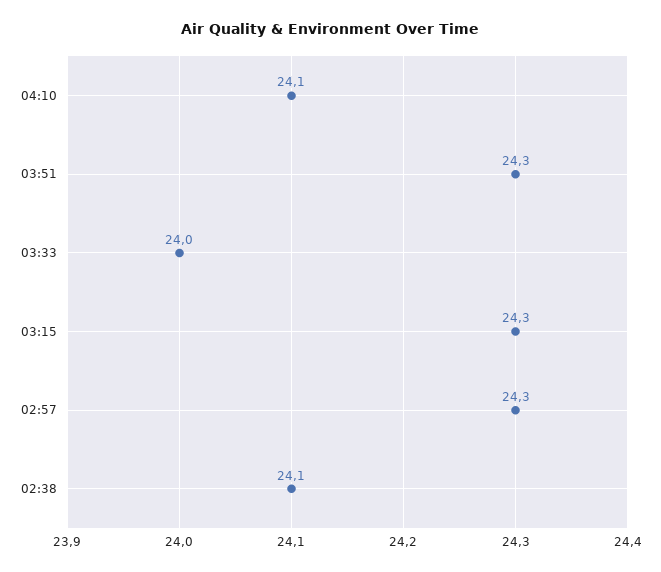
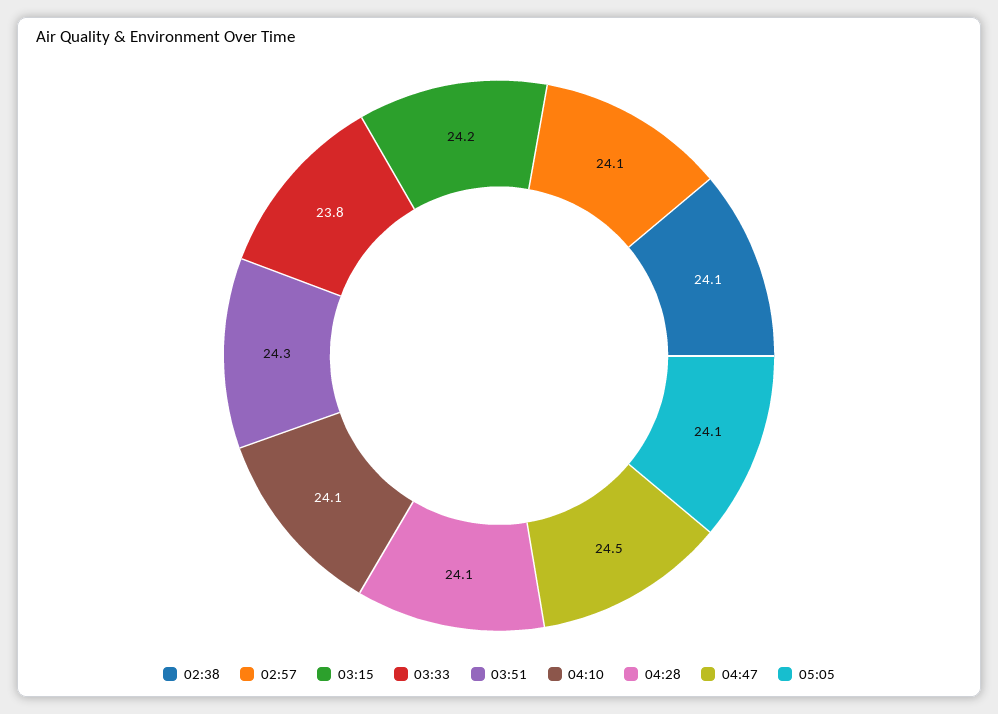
03:33: 24 -> 23.8
03:15: 24.3 -> 24.2
02:57: 24.3 -> 24.1
04:28: none -> 24.1
04:47: none -> 24.5
05:05: none -> 24.1

